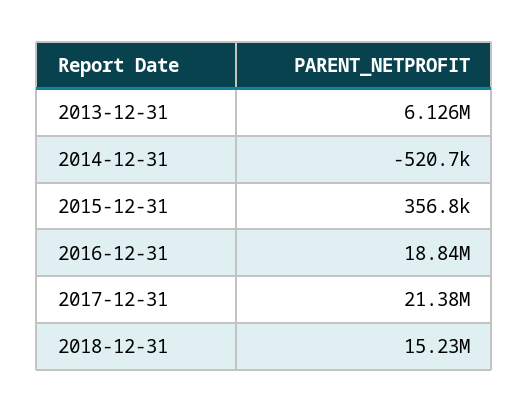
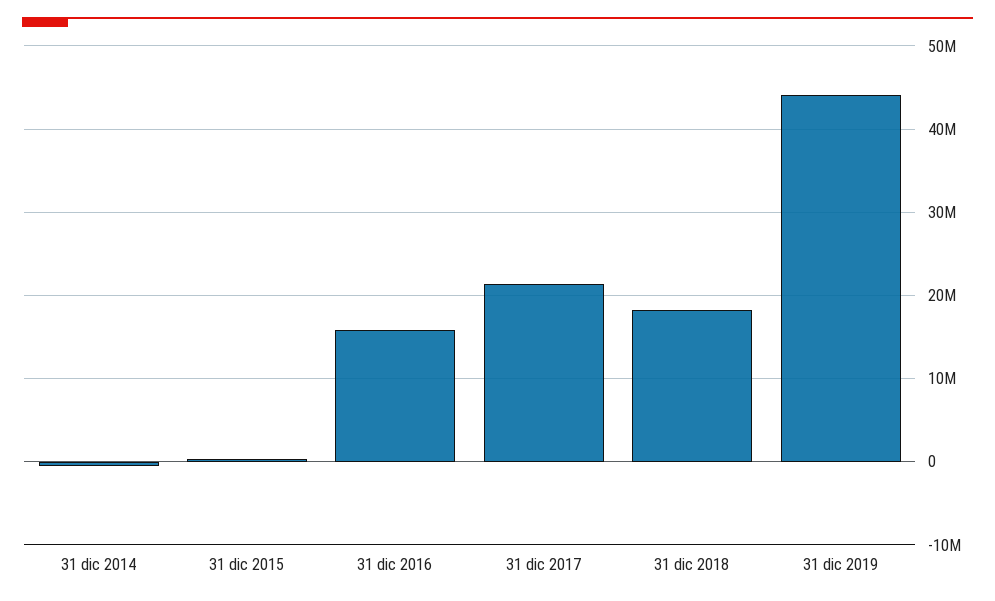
2013-12-31: 6126000 -> none
2016-12-31: 18840000 -> 16000000
2018-12-31: 15230000 -> 18000000
31 dic 2019: none -> 44000000

